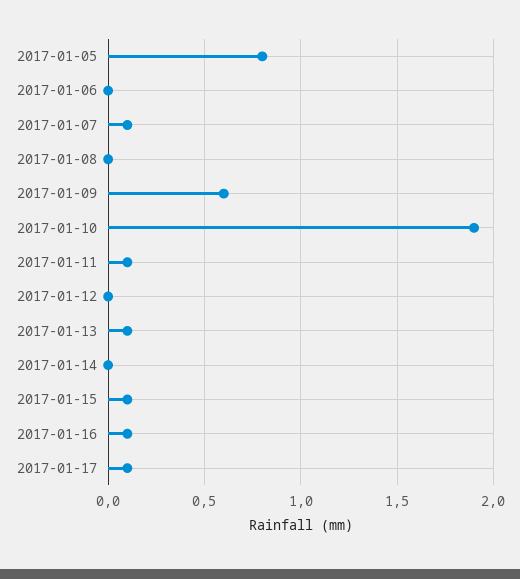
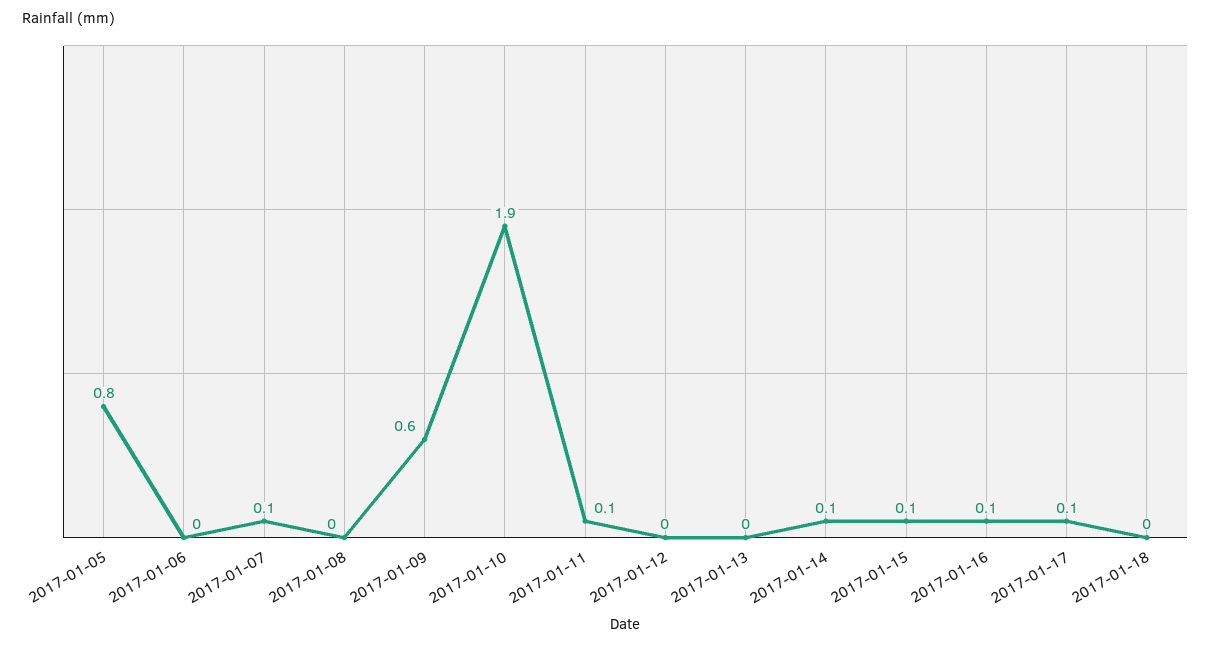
2017-01-13: 0.1 -> 0
2017-01-14: 0 -> 0.1
2017-01-18: none -> 0

